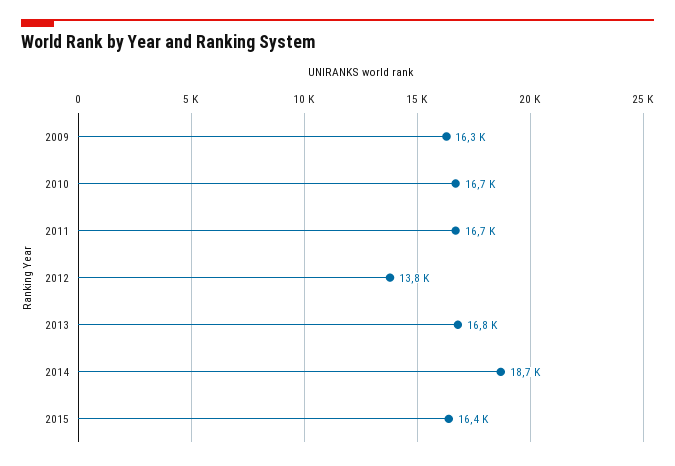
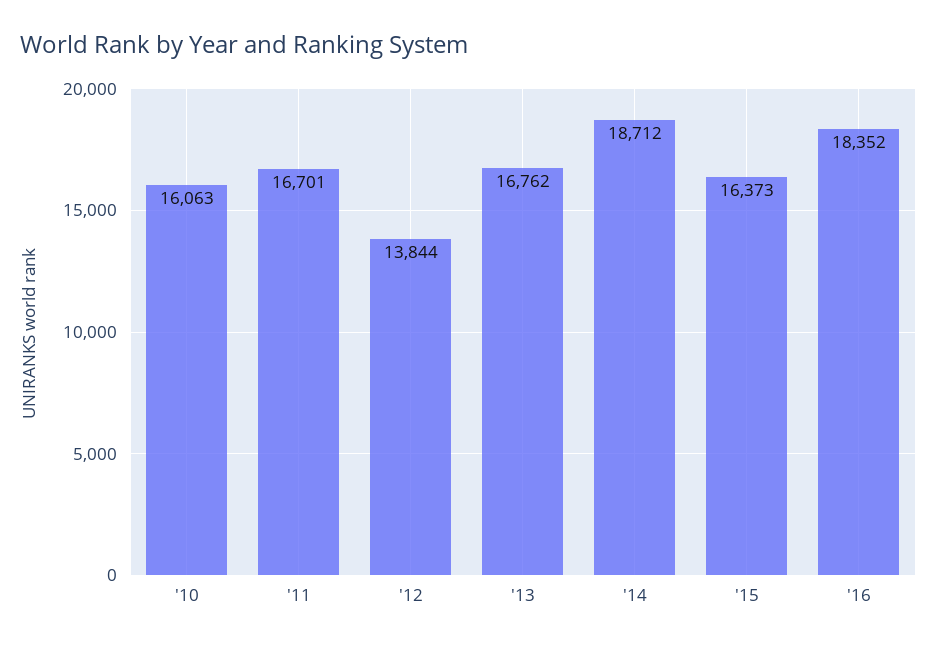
2009: 16300 -> none
2010: 16700 -> 16063
'16: none -> 18352

